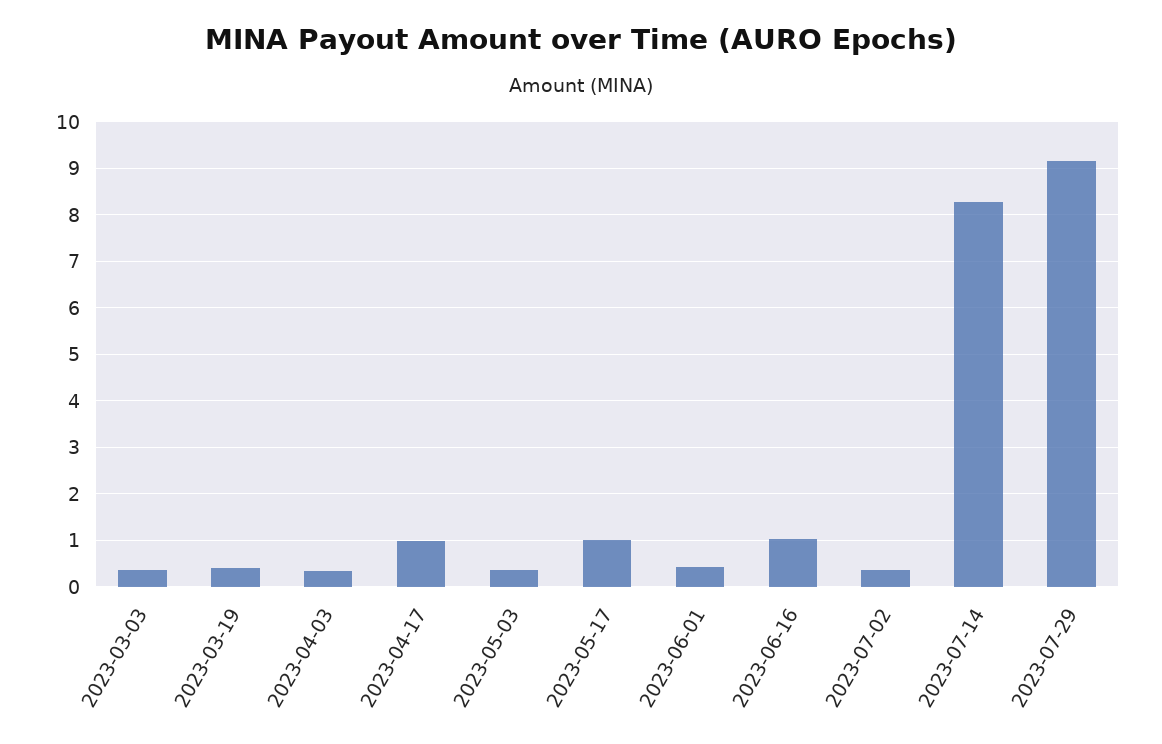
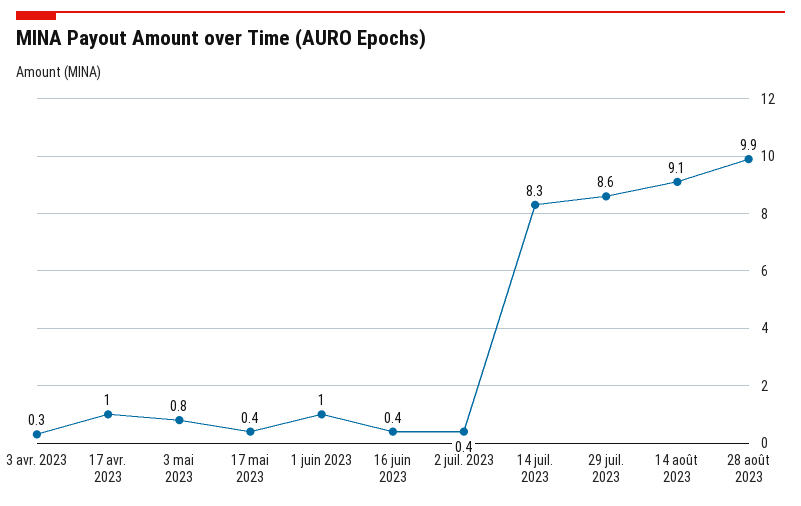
2023-03-03: 0.4 -> none
2023-03-19: 0.4 -> none
2023-05-03: 0.4 -> 0.8
2023-05-17: 1 -> 0.4
2023-06-01: 0.4 -> 1
2023-06-16: 1 -> 0.4
2023-07-29: 9.2 -> 8.6
14 août 2023: none -> 9.1
28 août 2023: none -> 9.9

